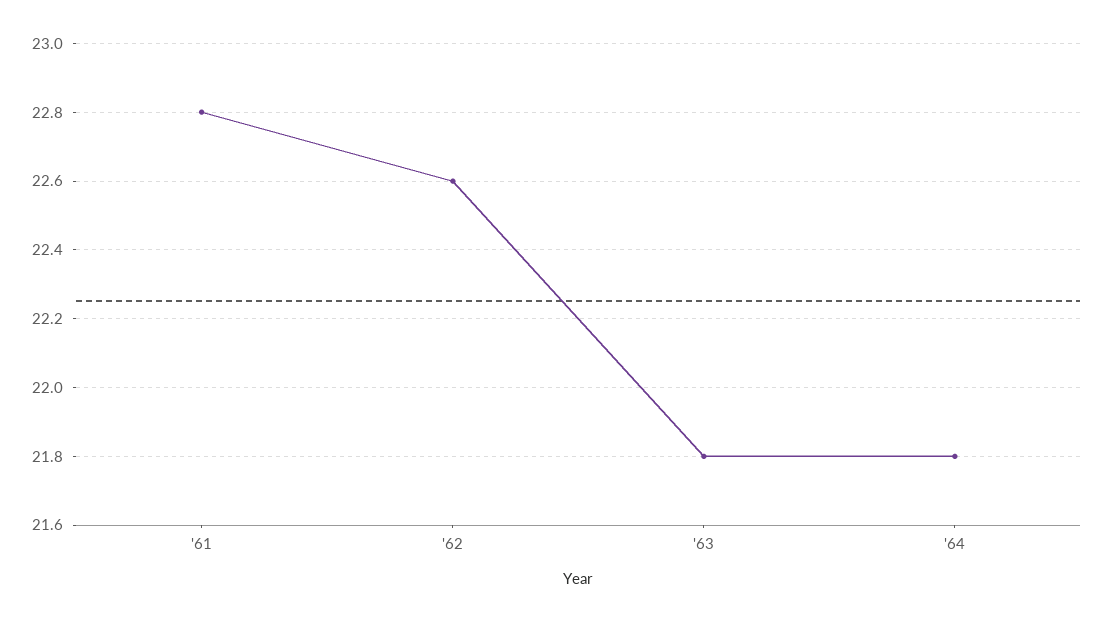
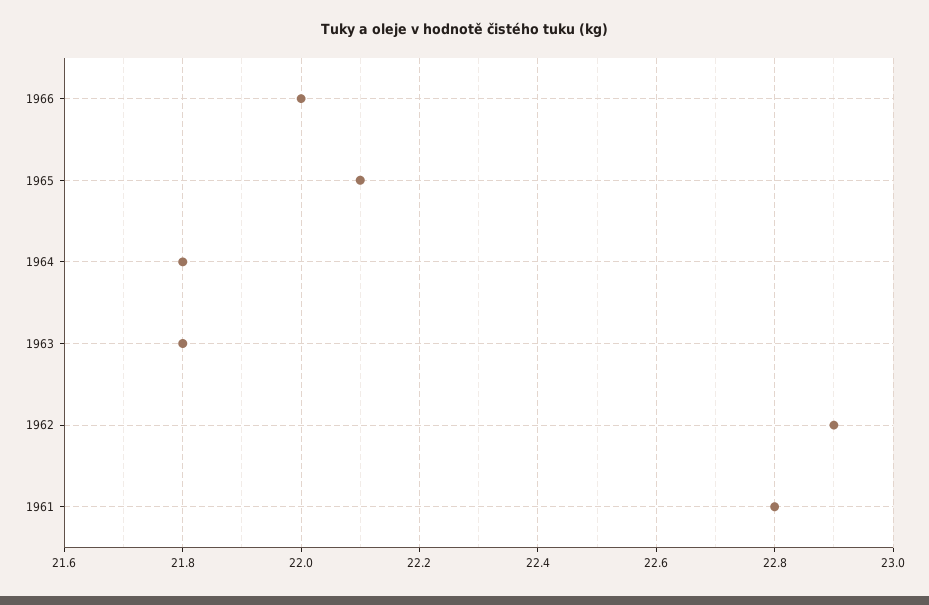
'62: 22.6 -> 22.9
1966: none -> 22
1965: none -> 22.1

